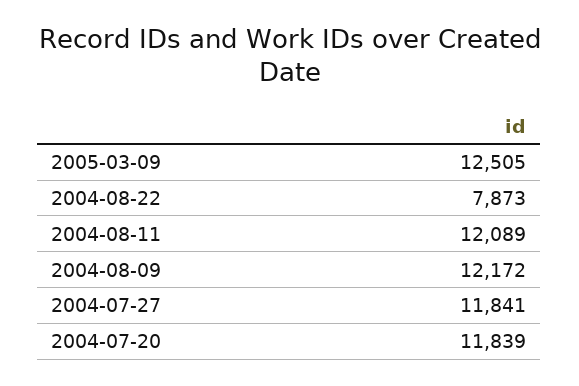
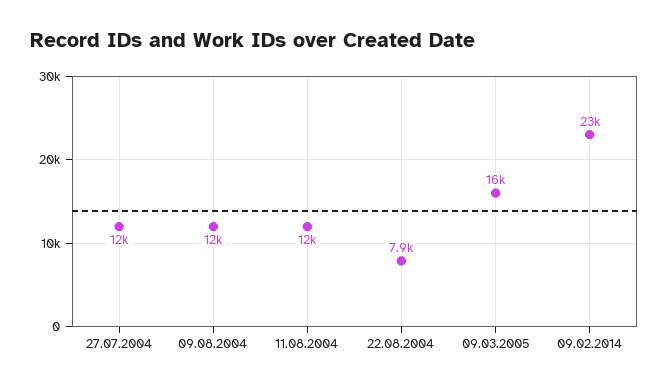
2005-03-09: 12505 -> 16000
2004-07-20: 11839 -> none
09.02.2014: none -> 23000

